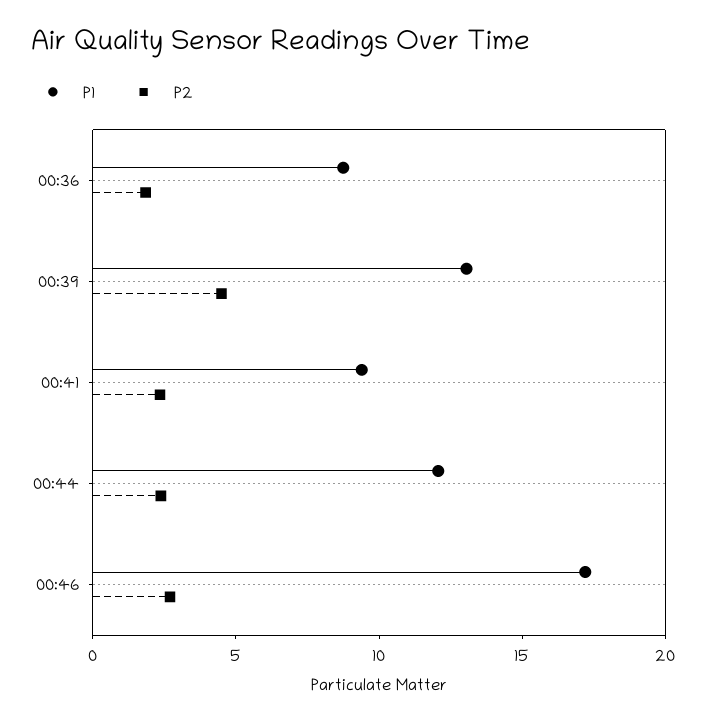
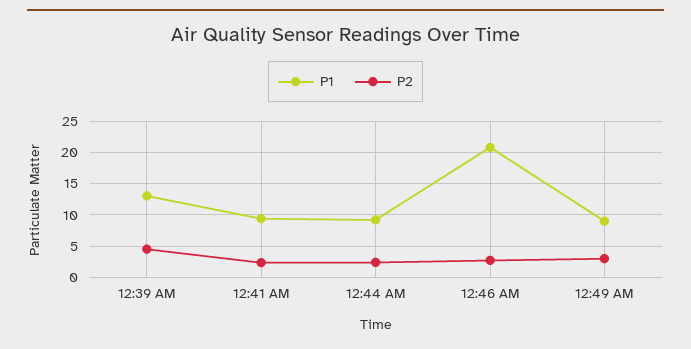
P1, 00:36: 9 -> none
P2, 00:36: 2 -> none
P1, 00:44: 12 -> 9
P1, 00:46: 17 -> 21
P1, 12:49 AM: none -> 9
P2, 12:49 AM: none -> 3

